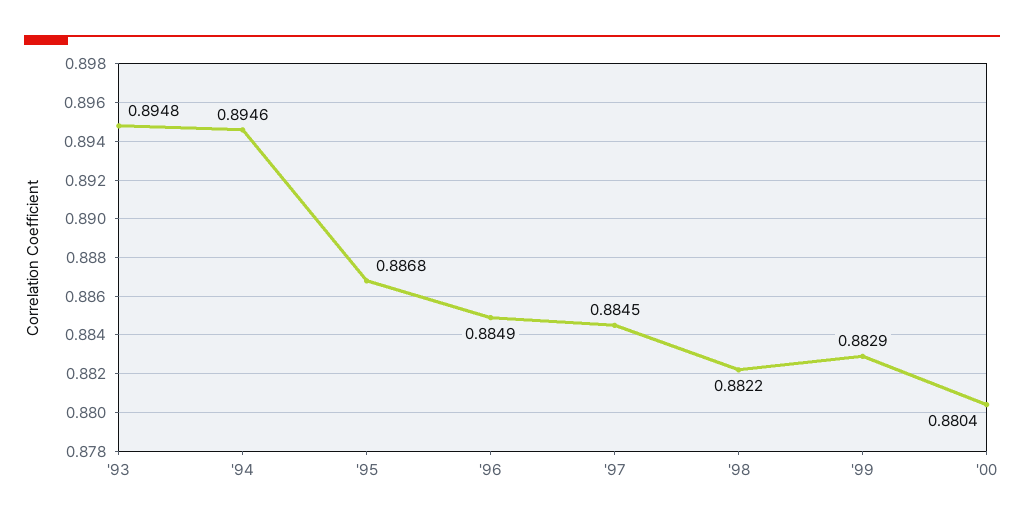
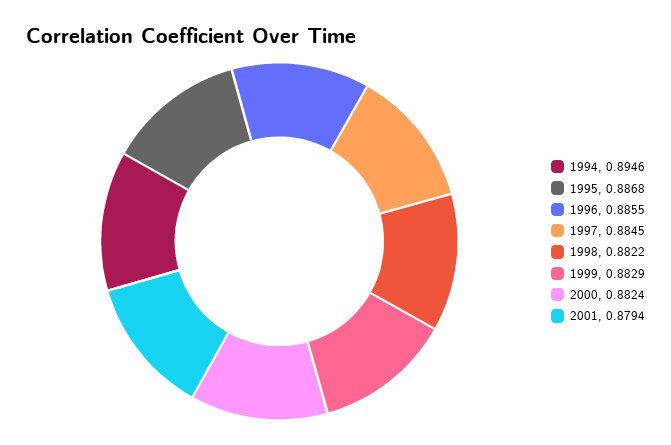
'93: 0.8948 -> none
'96: 0.8849 -> 0.8855
'00: 0.8804 -> 0.8824
2001: none -> 0.8794

